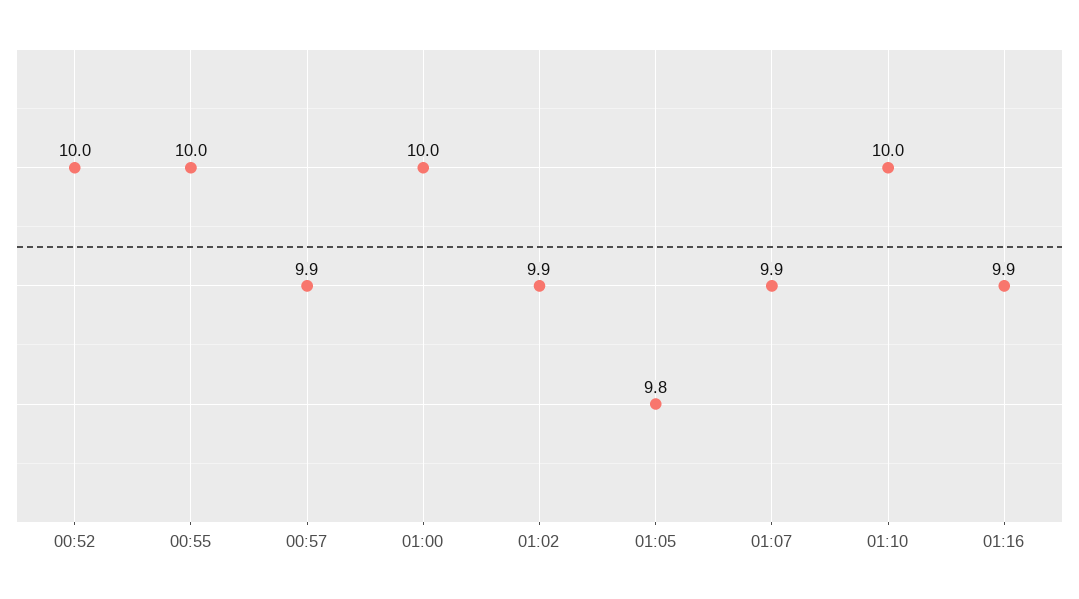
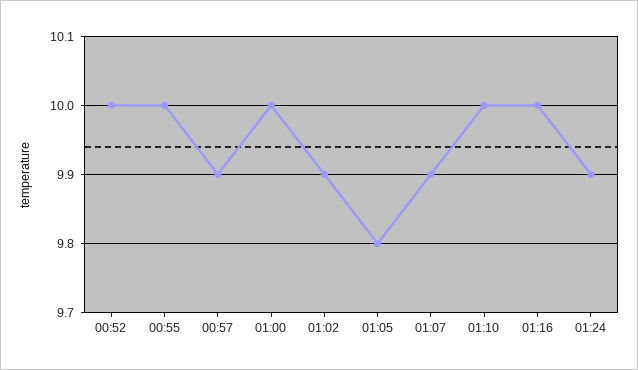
01:16: 9.9 -> 10
01:24: none -> 9.9

